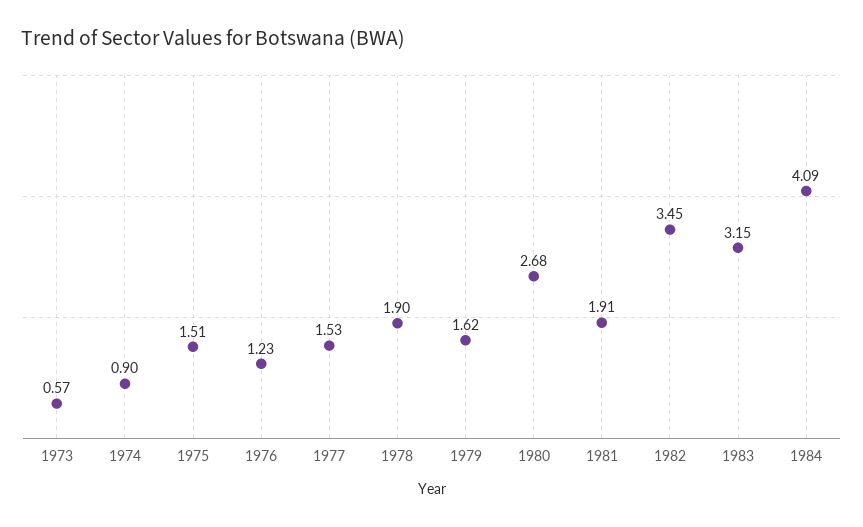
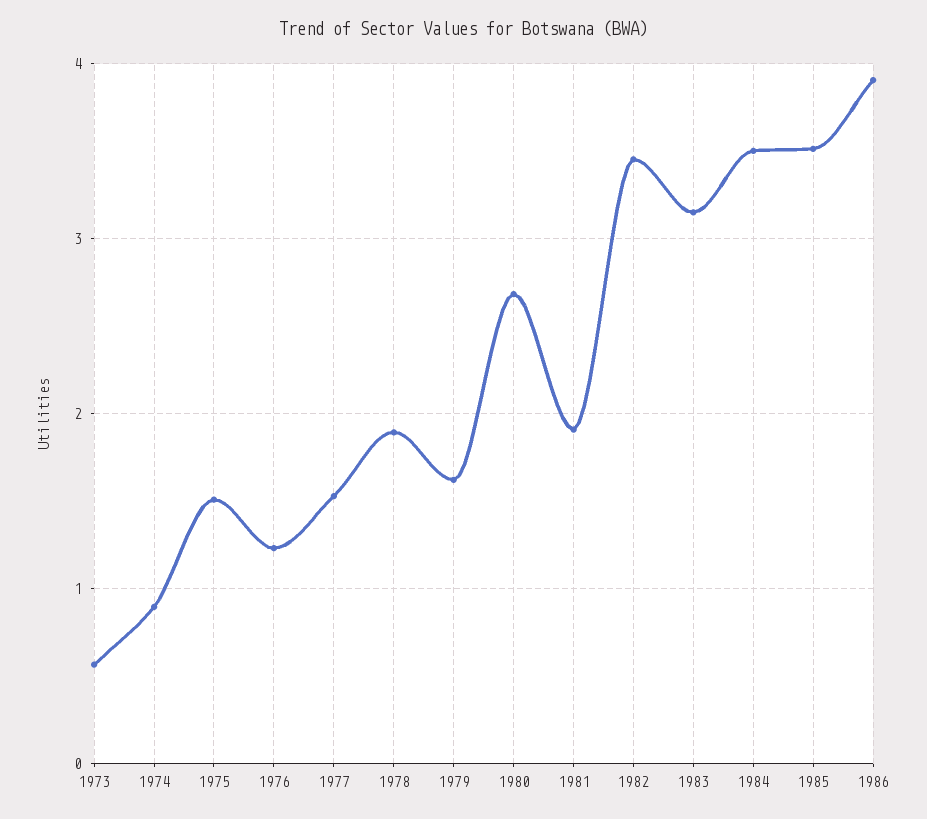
1984: 4.09 -> 3.5
1985: none -> 3.5
1986: none -> 3.9

